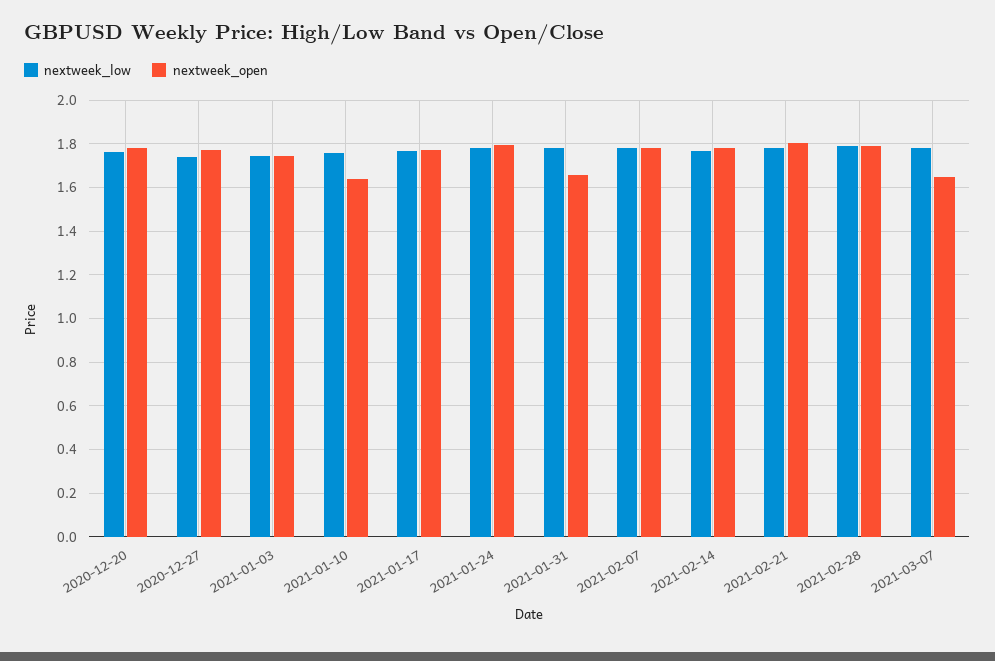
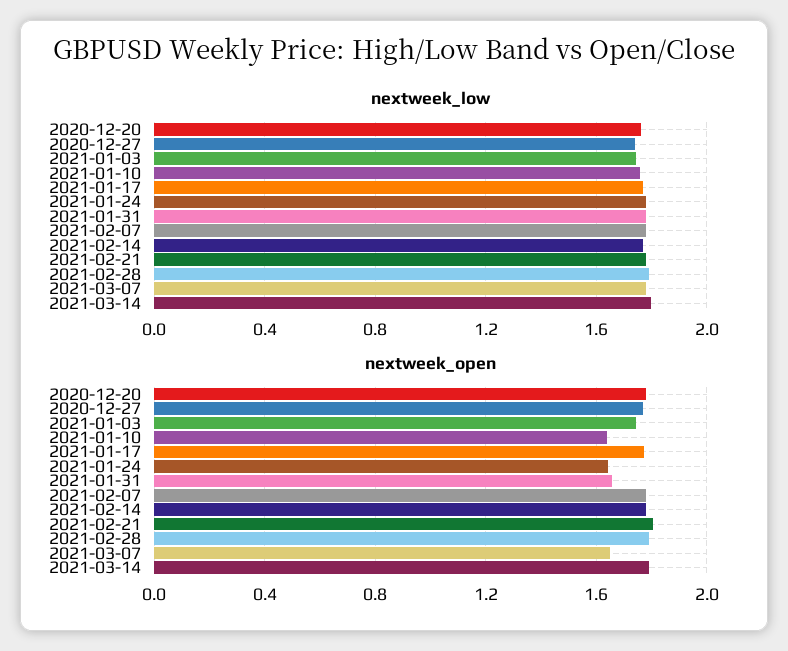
nextweek_open, 2021-01-24: 1.8 -> 1.65
nextweek_low, 2021-03-14: none -> 1.8
nextweek_open, 2021-03-14: none -> 1.8

